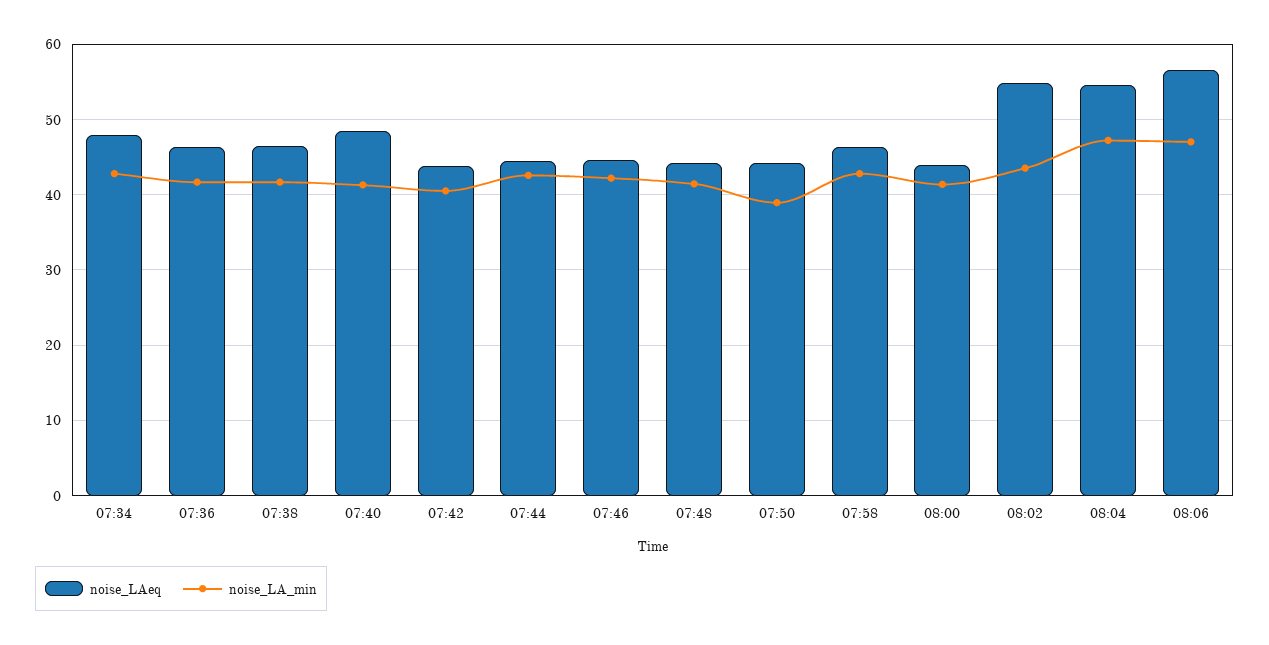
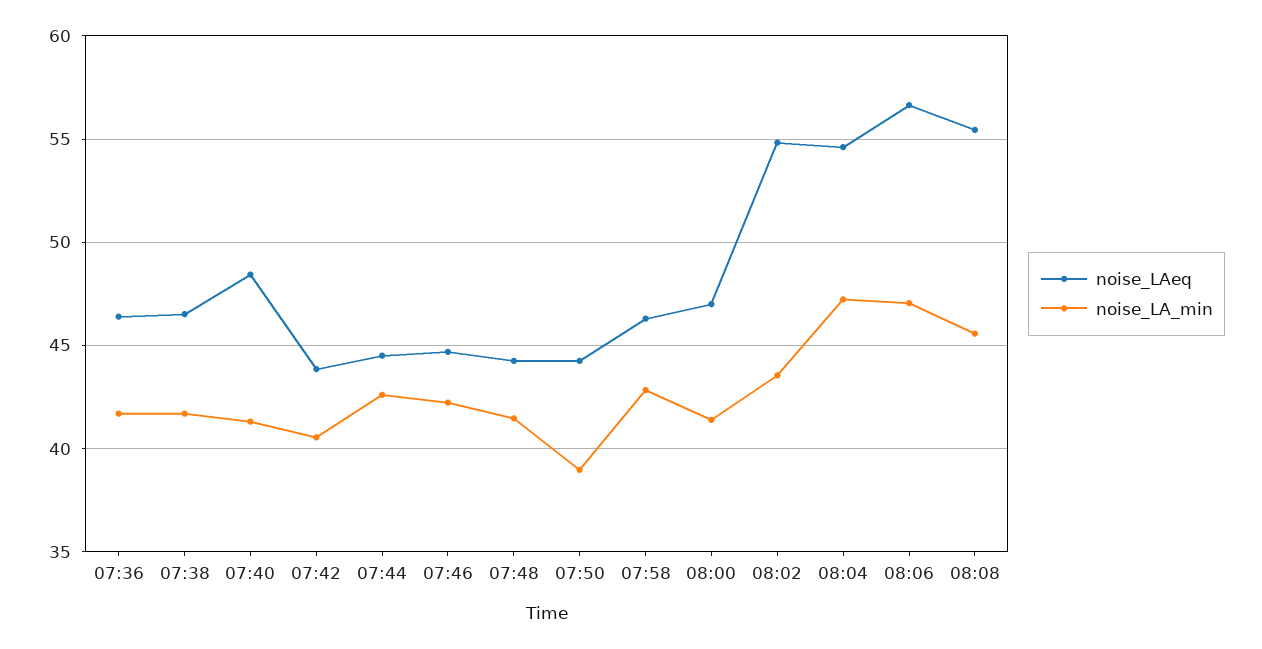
noise_LAeq, 07:34: 48 -> none
noise_LA_min, 07:34: 43 -> none
noise_LAeq, 08:00: 44 -> 47
noise_LAeq, 08:08: none -> 55.5
noise_LA_min, 08:08: none -> 45.5

